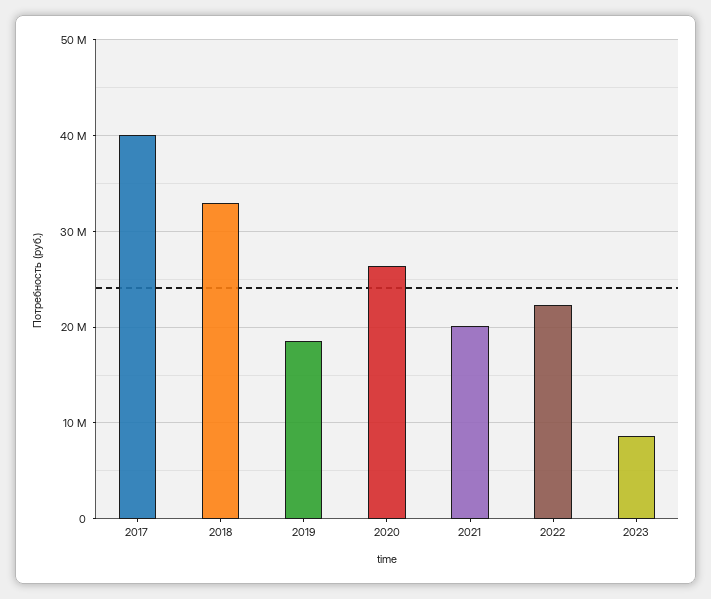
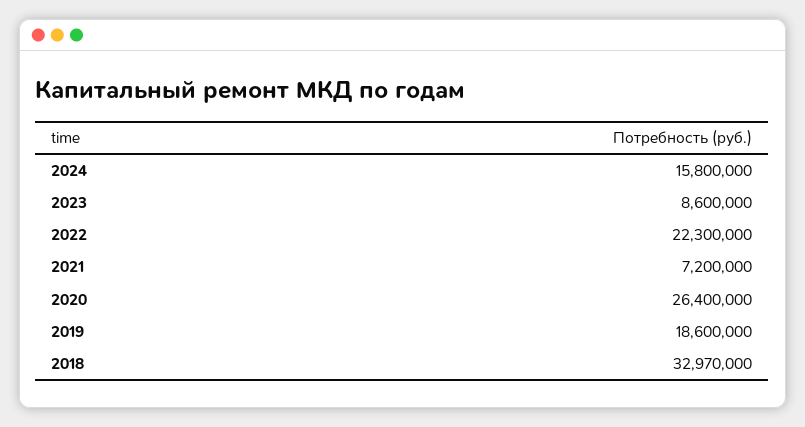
2017: 40000000 -> none
2021: 20000000 -> 7200000
2024: none -> 15800000

